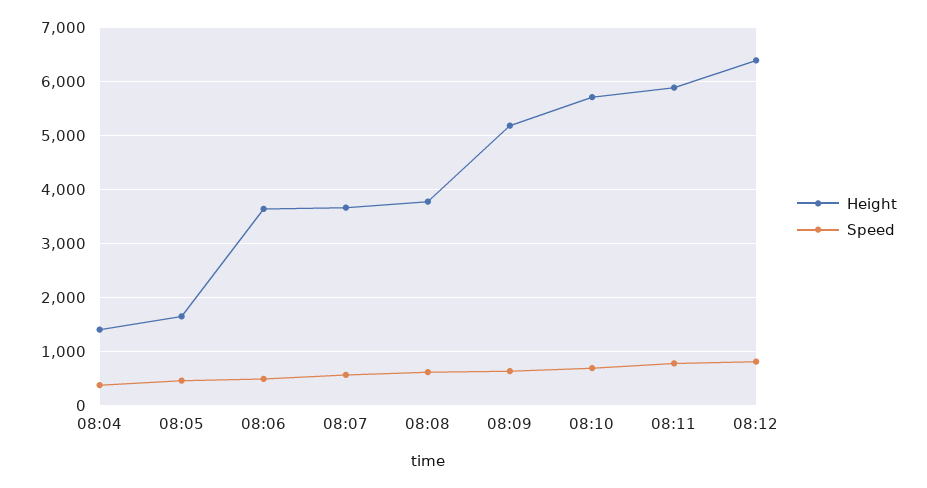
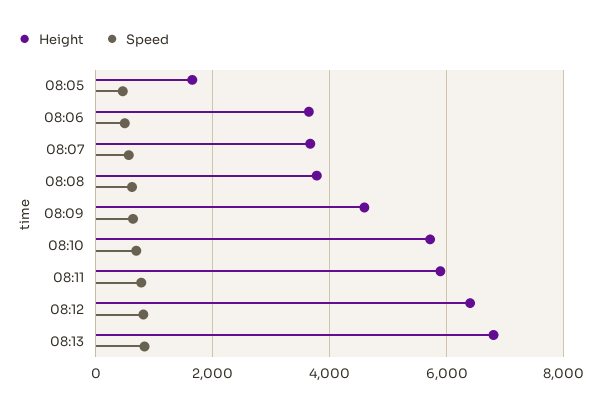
Height, 08:04: 1400 -> none
Speed, 08:04: 400 -> none
Height, 08:09: 5200 -> 4600
Height, 08:13: none -> 6800
Speed, 08:13: none -> 800

